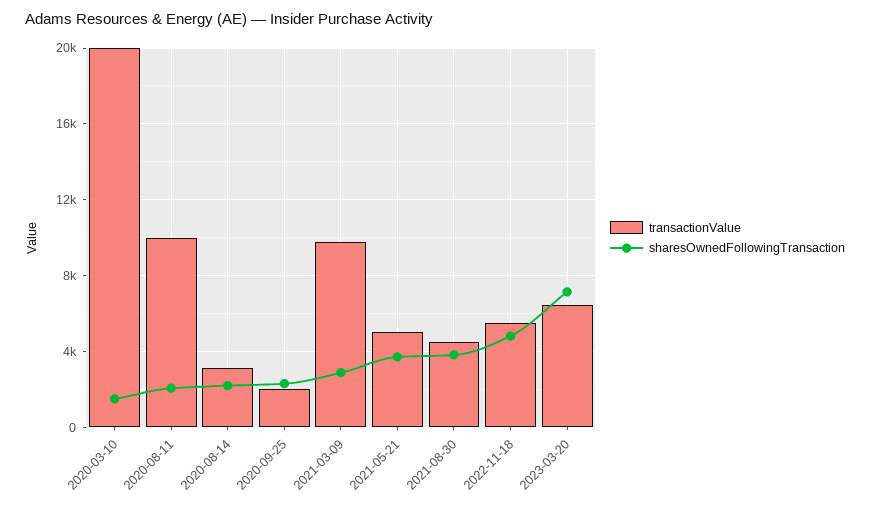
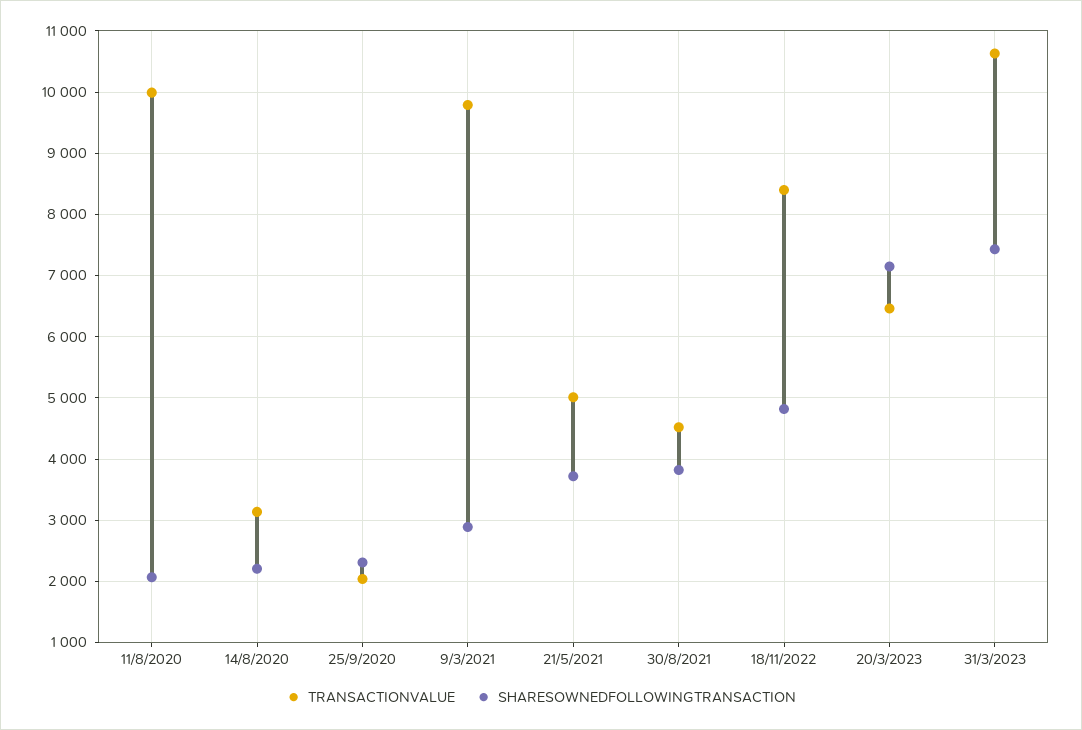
transactionValue, 2020-03-10: 20000 -> none
sharesOwnedFollowingTransaction, 2020-03-10: 1500 -> none
transactionValue, 2022-11-18: 5500 -> 8400
transactionValue, 31/3/2023: none -> 10600
sharesOwnedFollowingTransaction, 31/3/2023: none -> 7400

